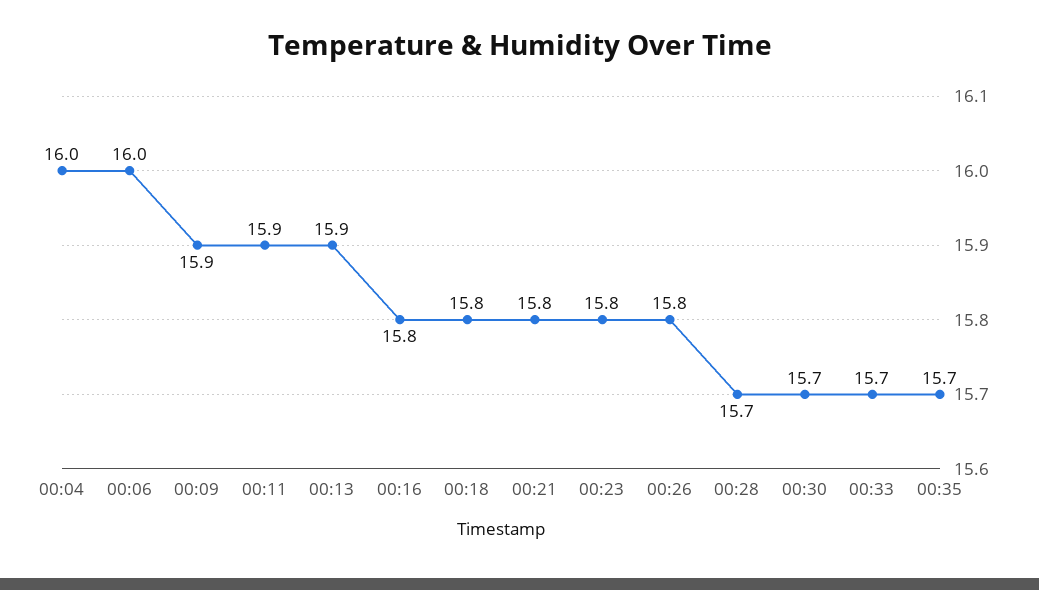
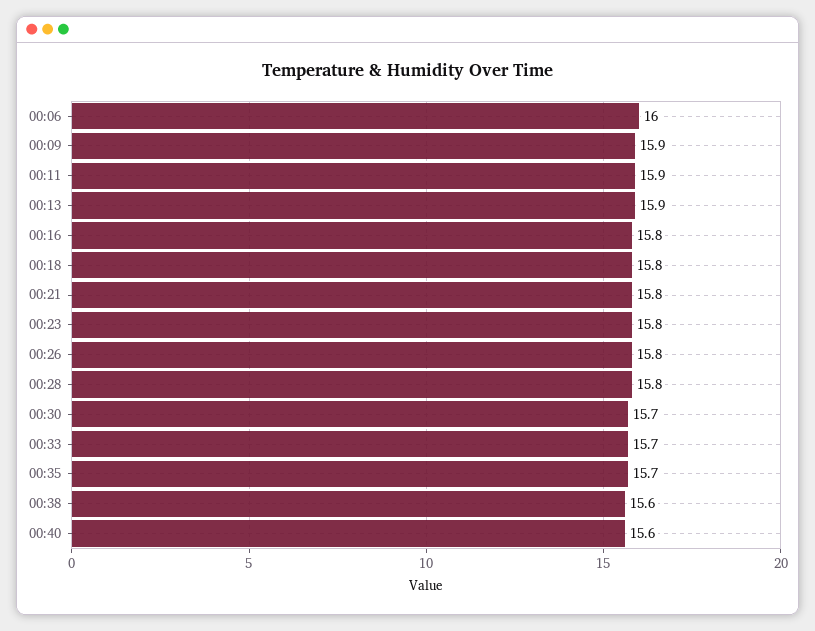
00:04: 16 -> none
00:28: 15.7 -> 15.8
00:38: none -> 15.6
00:40: none -> 15.6

